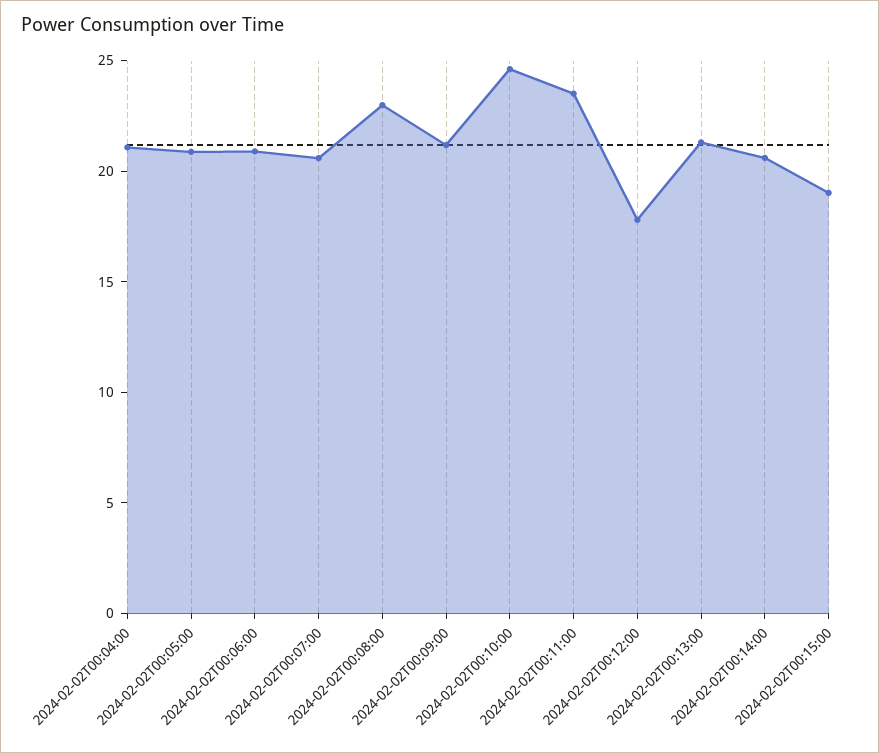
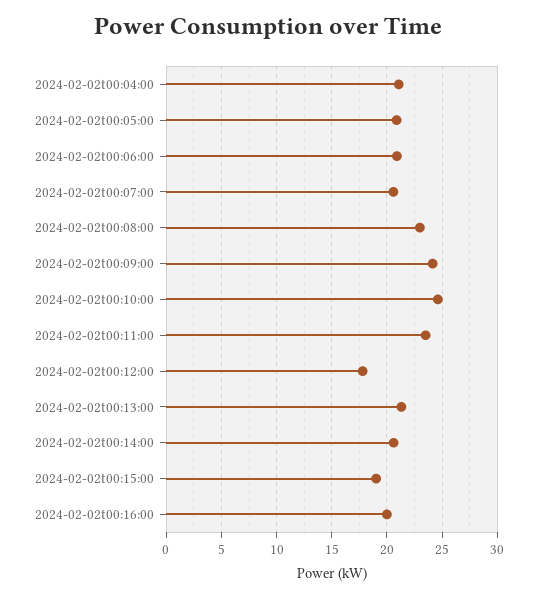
2024-02-02T00:09:00: 21 -> 24
2024-02-02t00:16:00: none -> 20

